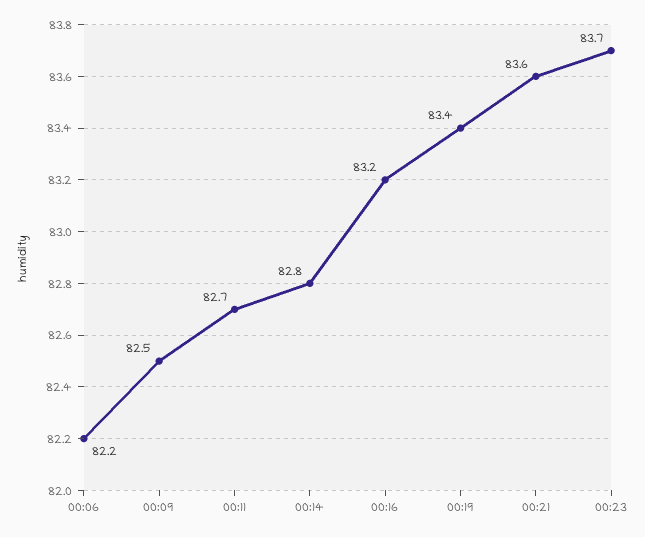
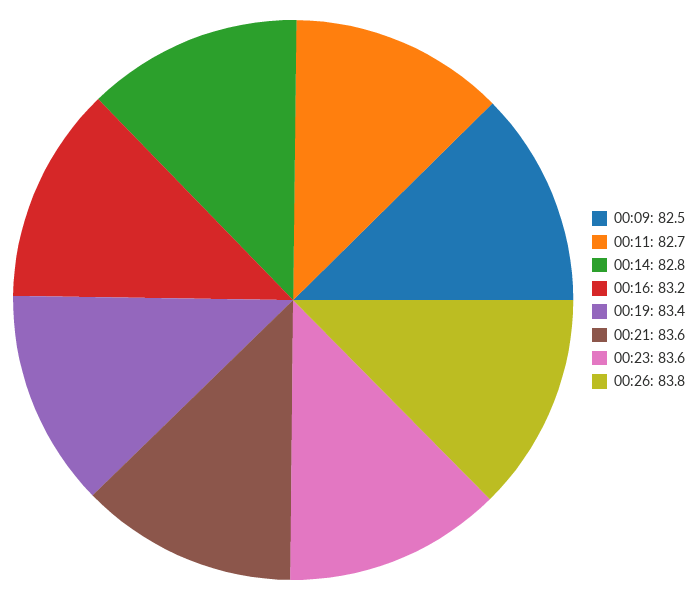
00:06: 82.2 -> none
00:23: 83.7 -> 83.6
00:26: none -> 83.8

